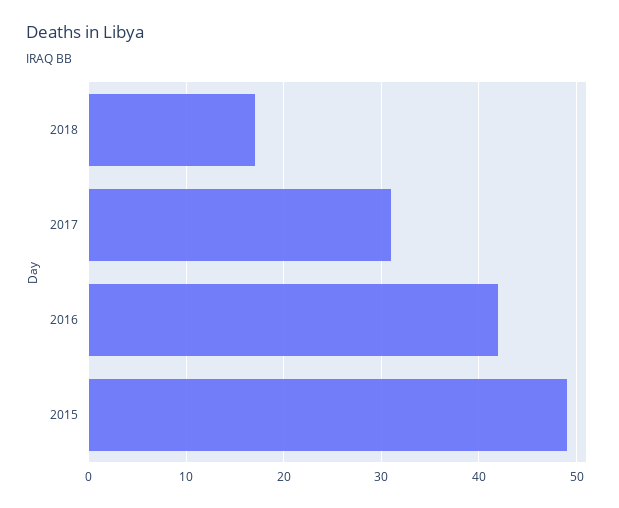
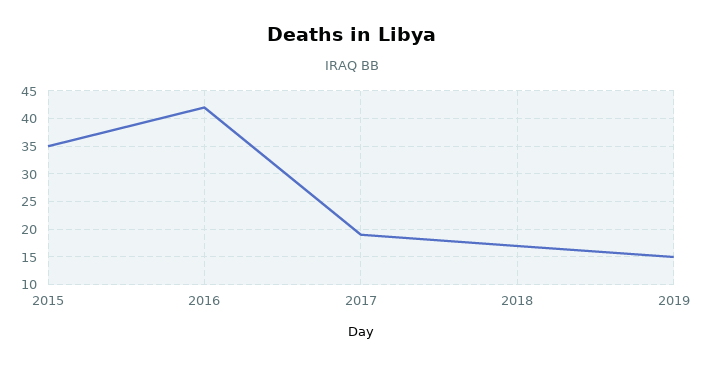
2017: 31 -> 20
2015: 49 -> 35
2019: none -> 15

